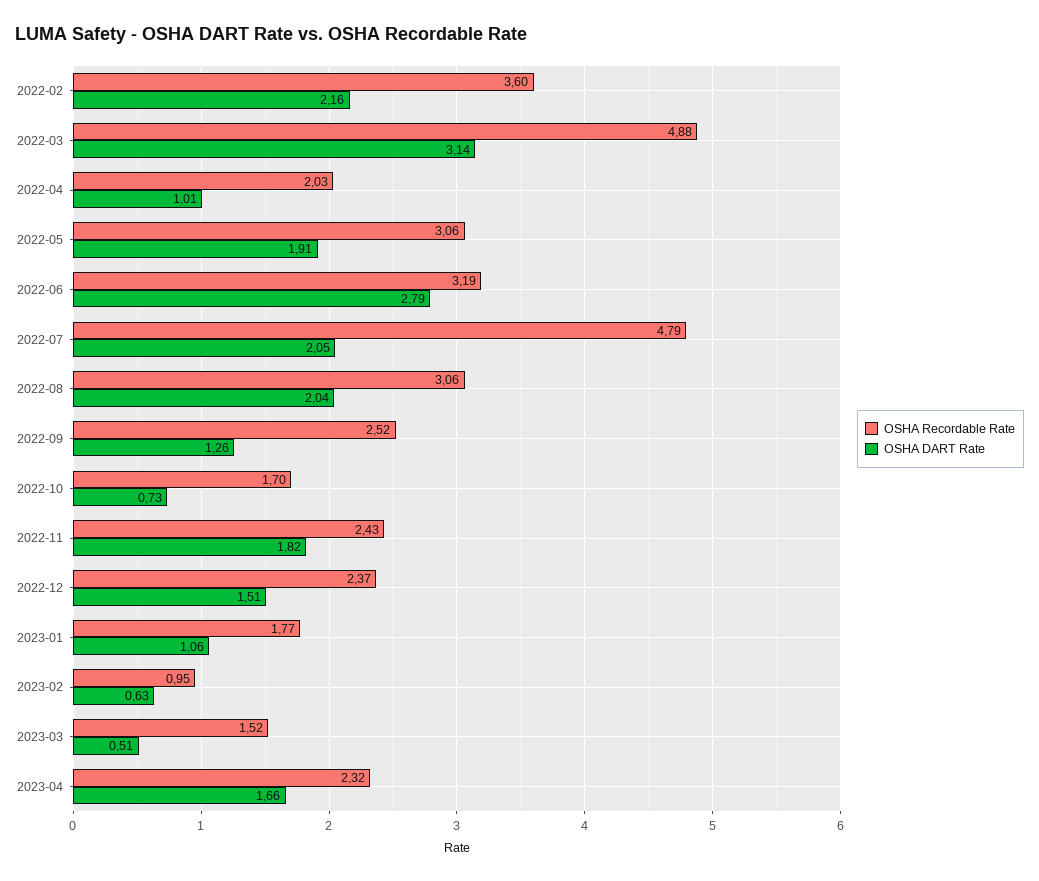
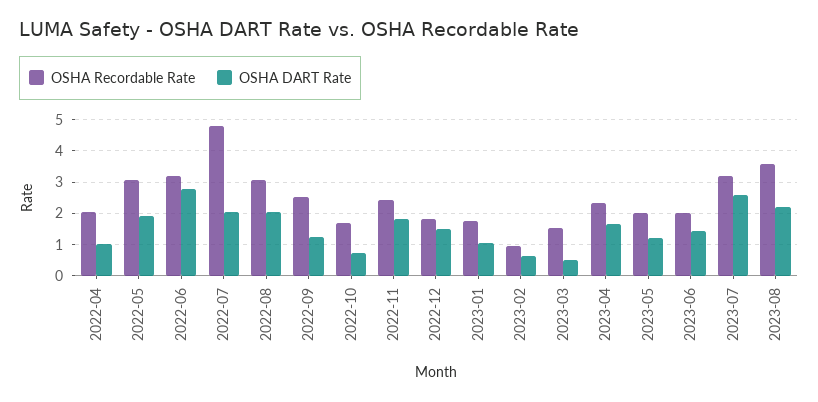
OSHA Recordable Rate, 2022-02: 3.6 -> none
OSHA DART Rate, 2022-02: 2.16 -> none
OSHA Recordable Rate, 2022-03: 4.88 -> none
OSHA DART Rate, 2022-03: 3.14 -> none
OSHA Recordable Rate, 2022-12: 2.37 -> 1.8
OSHA Recordable Rate, 2023-05: none -> 2
OSHA DART Rate, 2023-05: none -> 1.2
OSHA Recordable Rate, 2023-06: none -> 2
OSHA DART Rate, 2023-06: none -> 1.4
OSHA Recordable Rate, 2023-07: none -> 3.2
OSHA DART Rate, 2023-07: none -> 2.6
OSHA Recordable Rate, 2023-08: none -> 3.6
OSHA DART Rate, 2023-08: none -> 2.2

